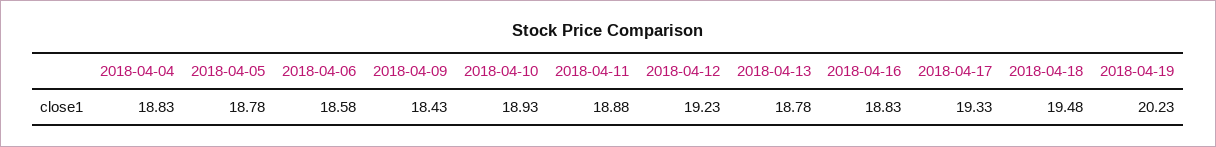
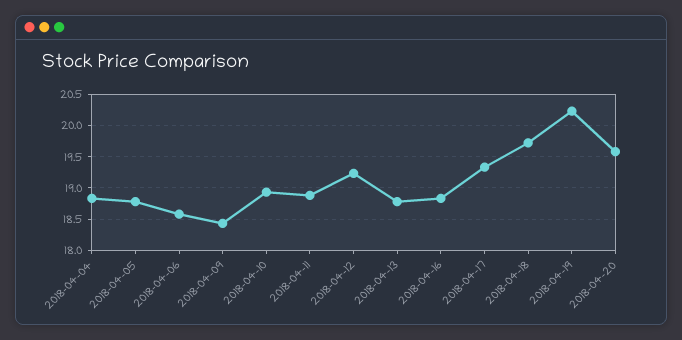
2018-04-18: 19.48 -> 19.7
2018-04-20: none -> 19.6

